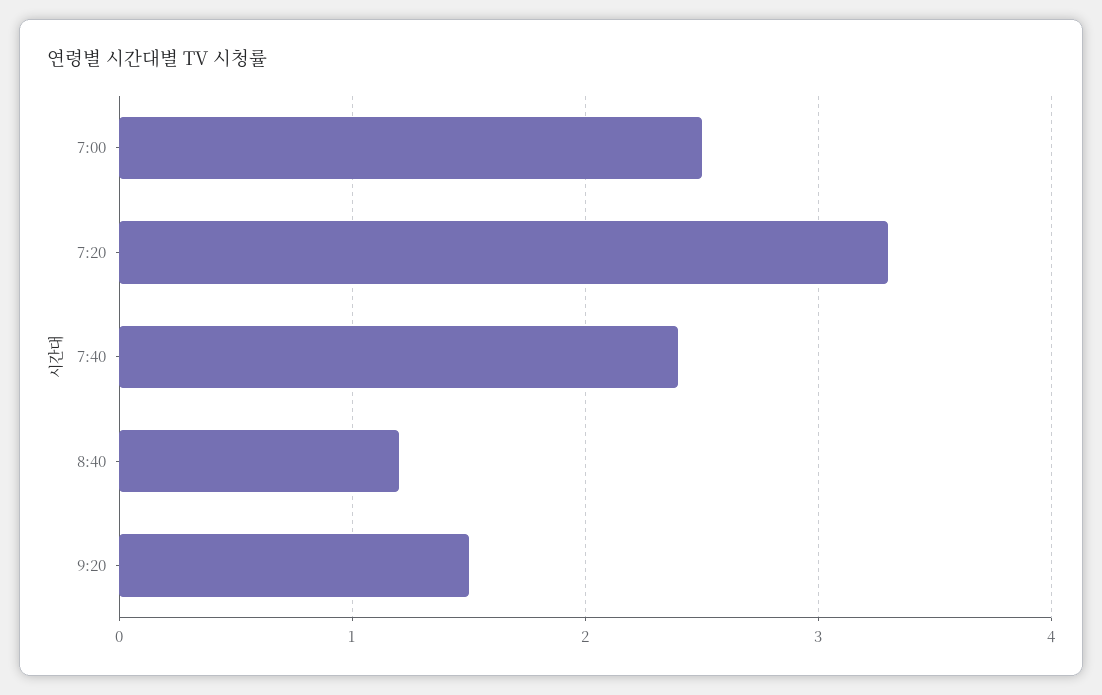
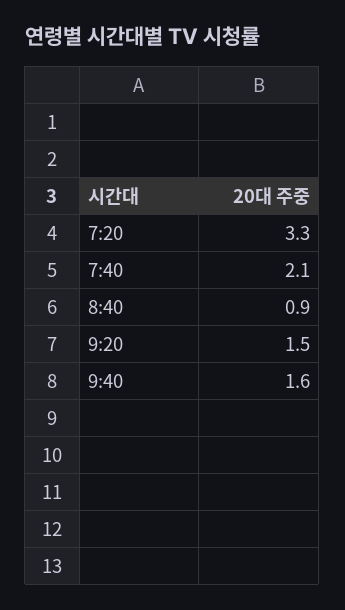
7:00: 2.5 -> none
7:40: 2.4 -> 2.1
8:40: 1.2 -> 0.9
9:40: none -> 1.6

